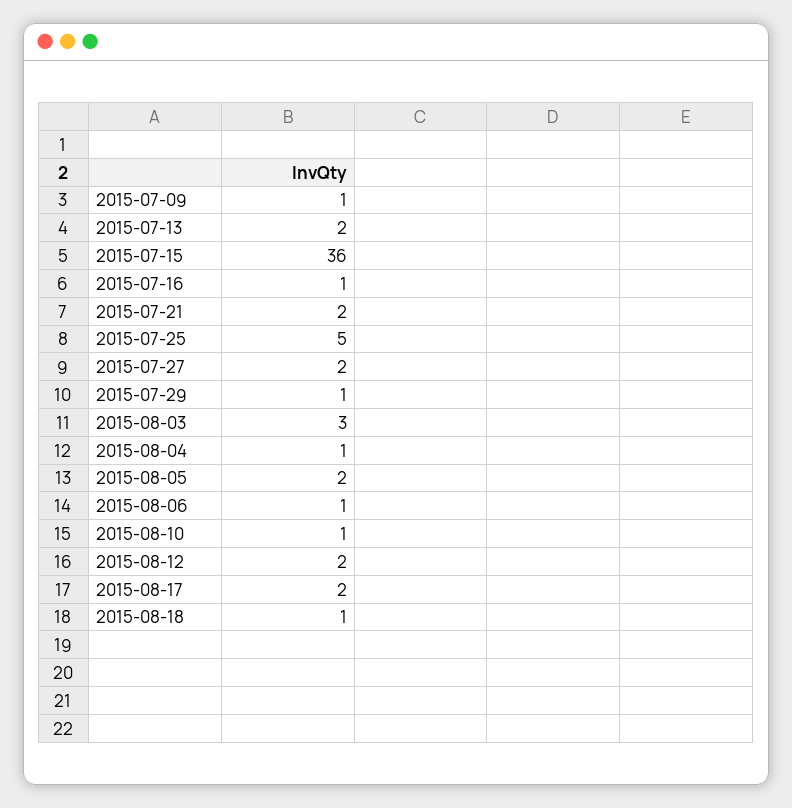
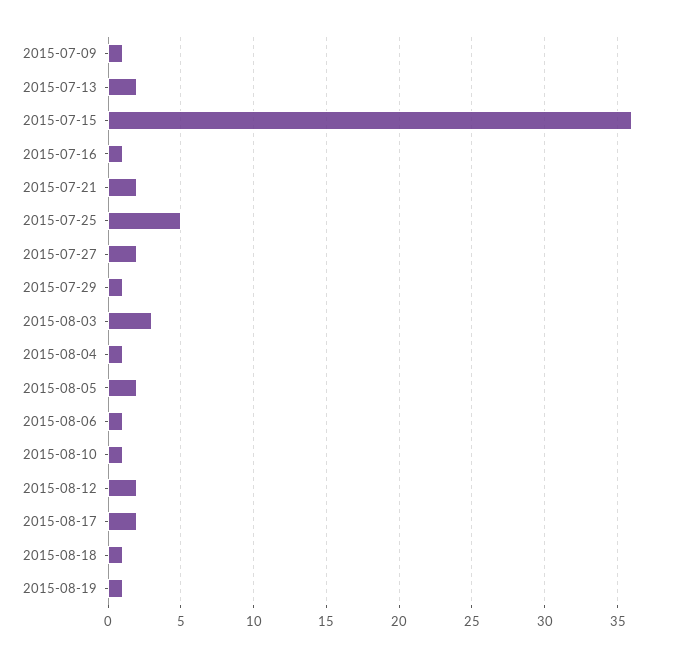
2015-08-19: none -> 1

